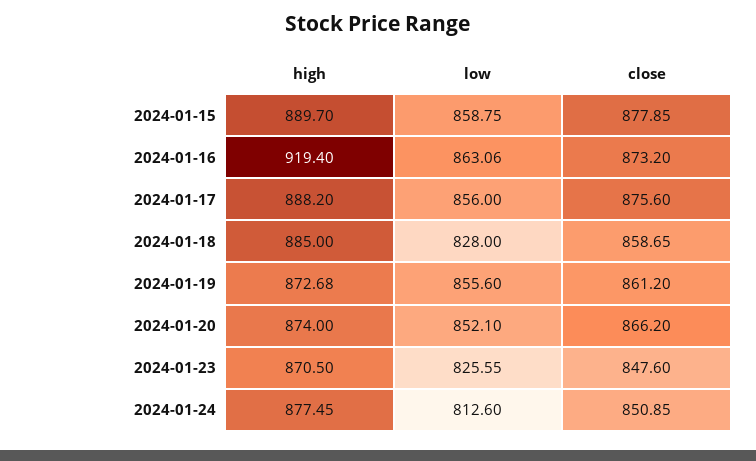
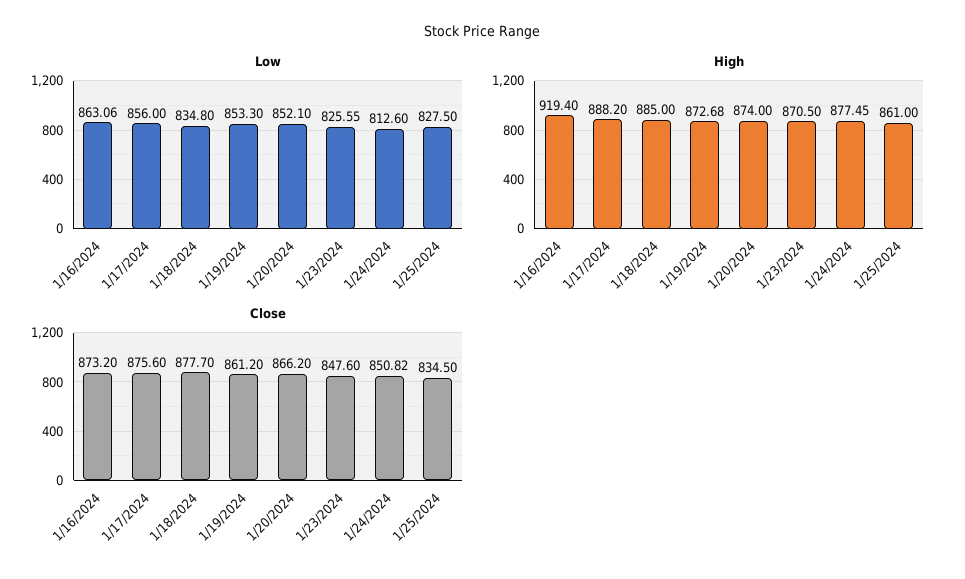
high, 2024-01-15: 889.7 -> none
low, 2024-01-15: 858.75 -> none
close, 2024-01-15: 877.85 -> none
low, 2024-01-18: 828 -> 834.8
close, 2024-01-18: 858.65 -> 877.7
low, 2024-01-19: 855.6 -> 853.3
close, 2024-01-24: 850.85 -> 850.82
low, 1/25/2024: none -> 827.5
high, 1/25/2024: none -> 861
close, 1/25/2024: none -> 834.5

